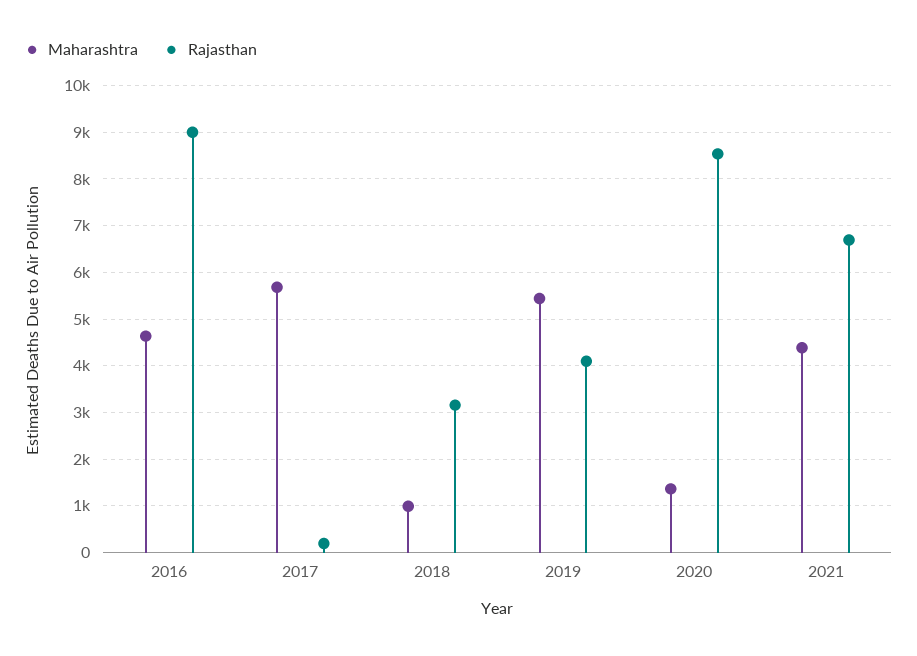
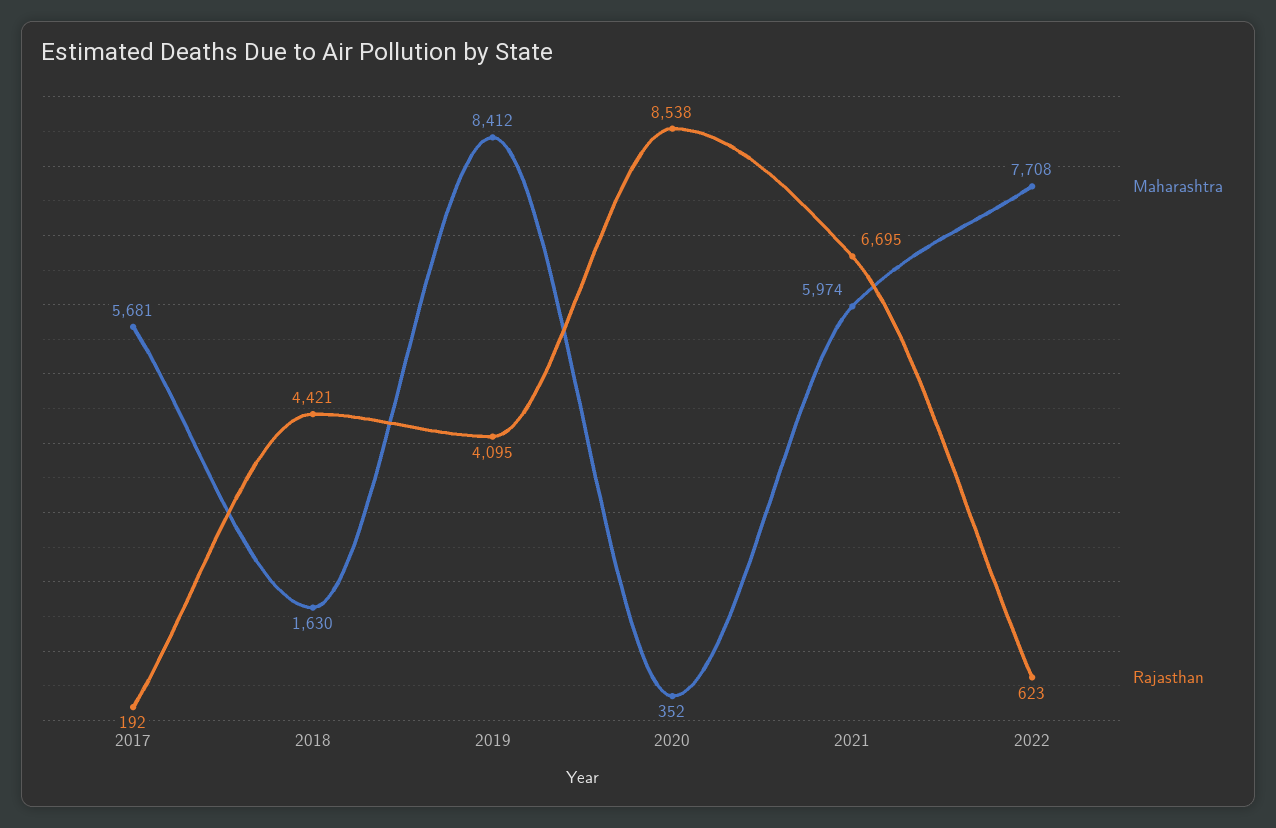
Maharashtra, 2016: 4600 -> none
Rajasthan, 2016: 9000 -> none
Maharashtra, 2018: 1000 -> 1630
Rajasthan, 2018: 3200 -> 4421
Maharashtra, 2019: 5400 -> 8412
Maharashtra, 2020: 1400 -> 352
Maharashtra, 2021: 4400 -> 5974
Maharashtra, 2022: none -> 7708
Rajasthan, 2022: none -> 623

